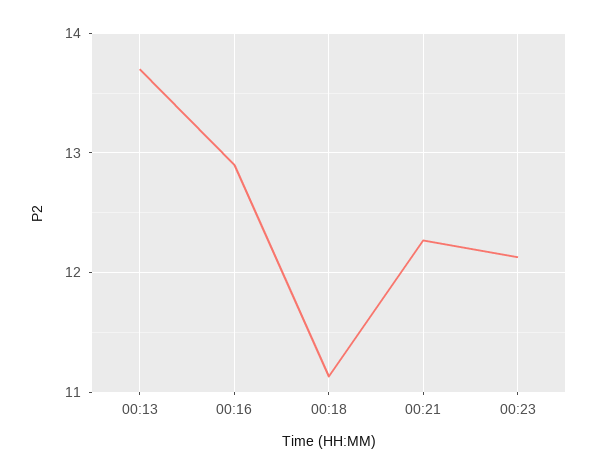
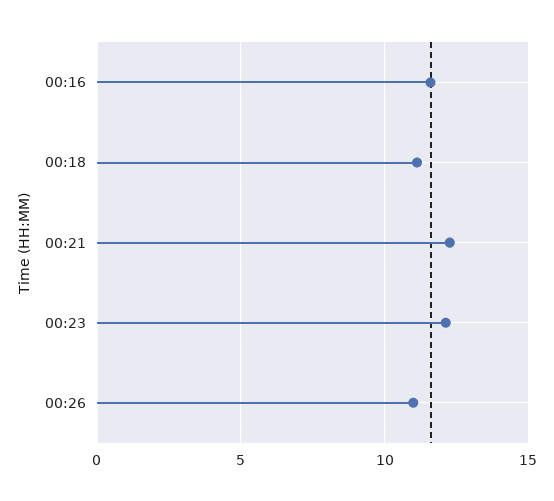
00:13: 13.7 -> none
00:16: 12.9 -> 11.5
00:26: none -> 11

